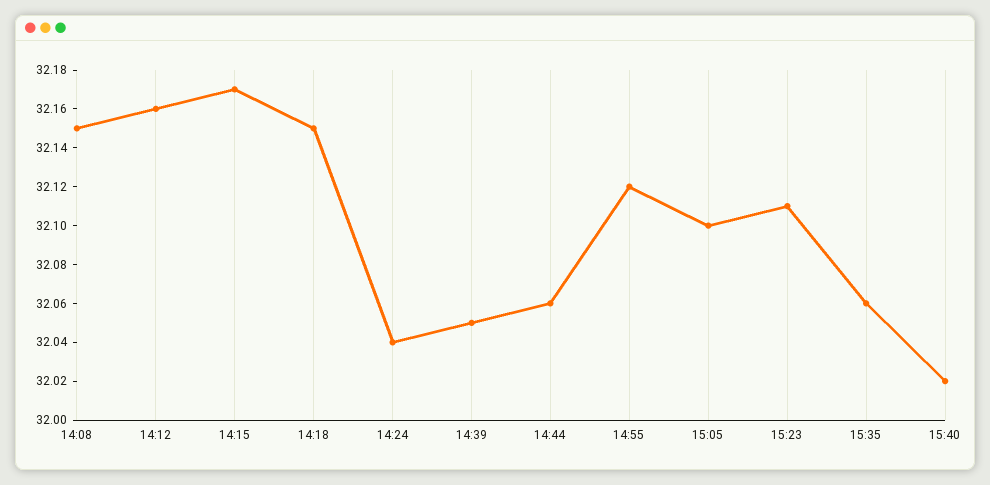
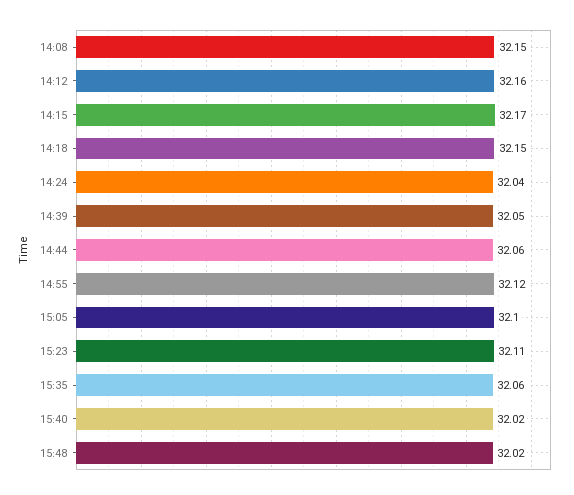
15:48: none -> 32.02

